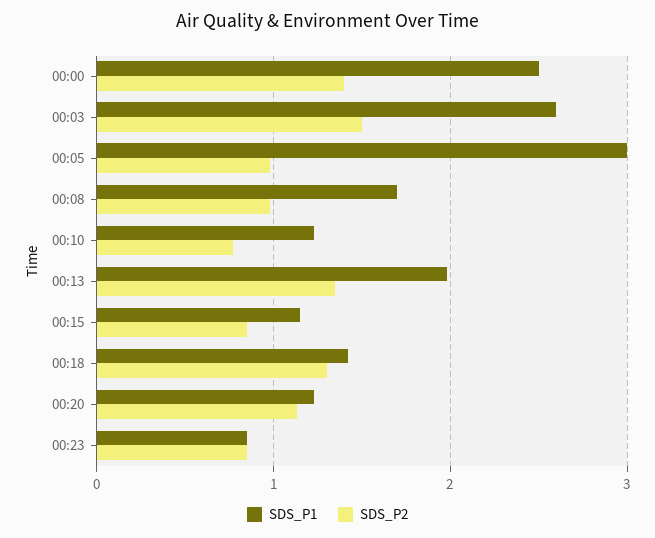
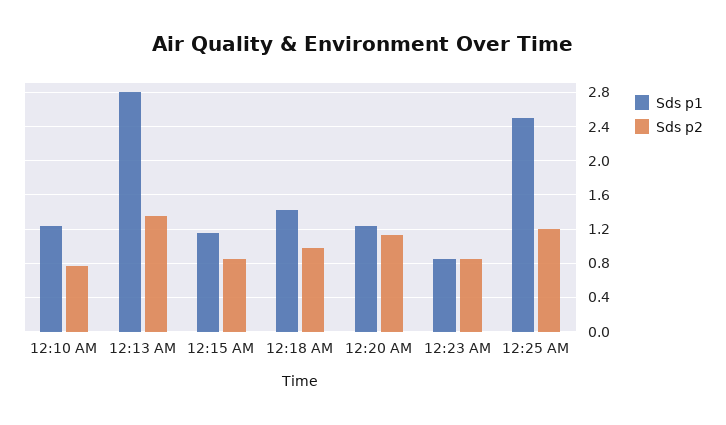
SDS_P1, 00:00: 2.5 -> none
SDS_P2, 00:00: 1.4 -> none
SDS_P1, 00:03: 2.6 -> none
SDS_P2, 00:03: 1.5 -> none
SDS_P1, 00:05: 3 -> none
SDS_P2, 00:05: 1 -> none
SDS_P1, 00:08: 1.7 -> none
SDS_P2, 00:08: 1 -> none
SDS_P1, 00:13: 2 -> 2.8
SDS_P2, 00:18: 1.3 -> 1
SDS_P1, 12:25 AM: none -> 2.5
SDS_P2, 12:25 AM: none -> 1.2

